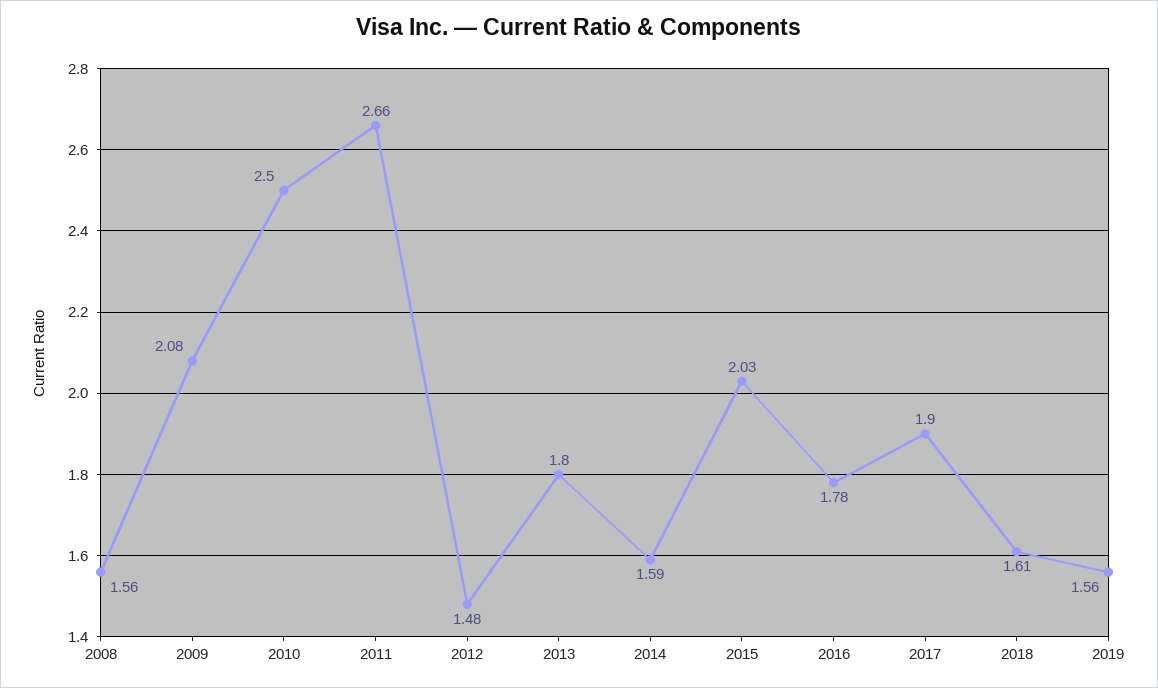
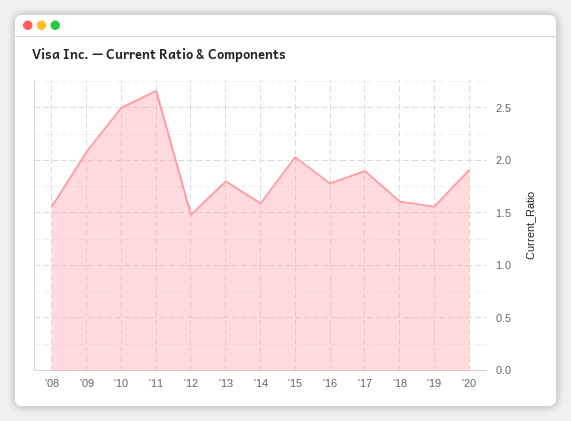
'20: none -> 1.9

